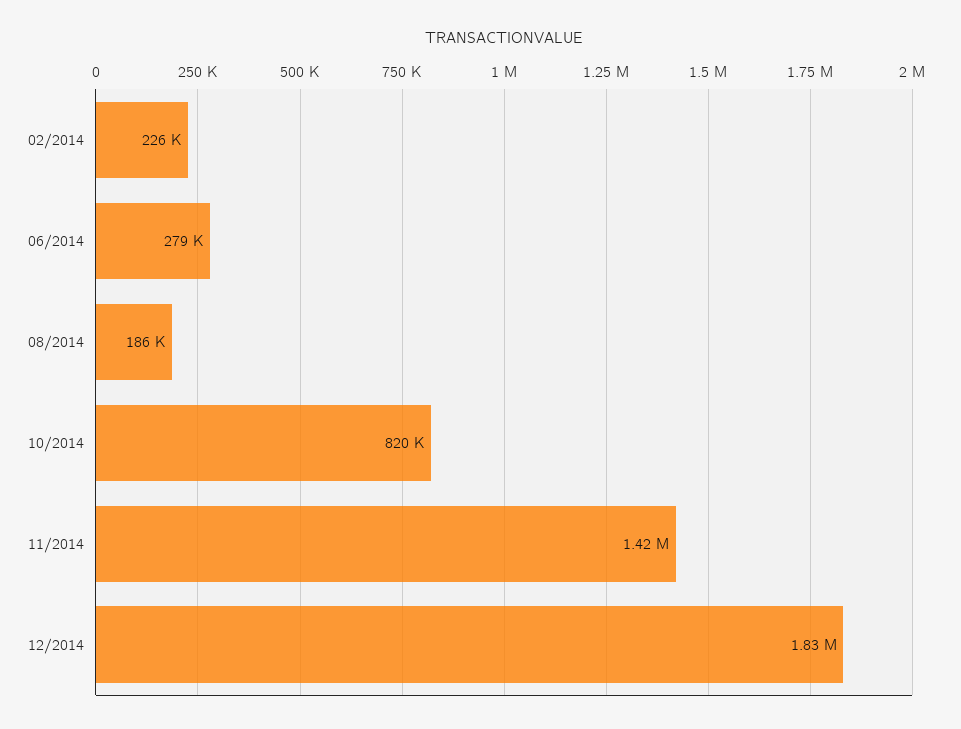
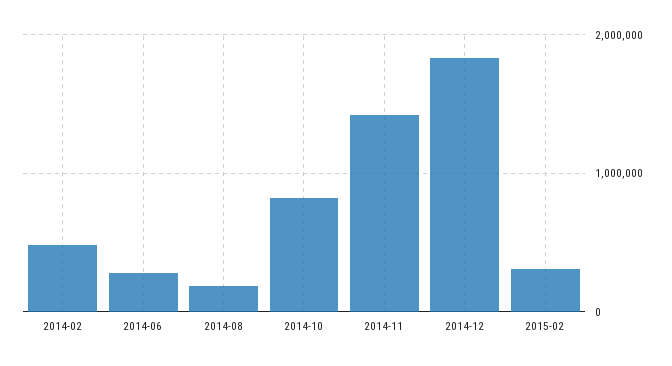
02/2014: 226000 -> 500000
2015-02: none -> 300000

